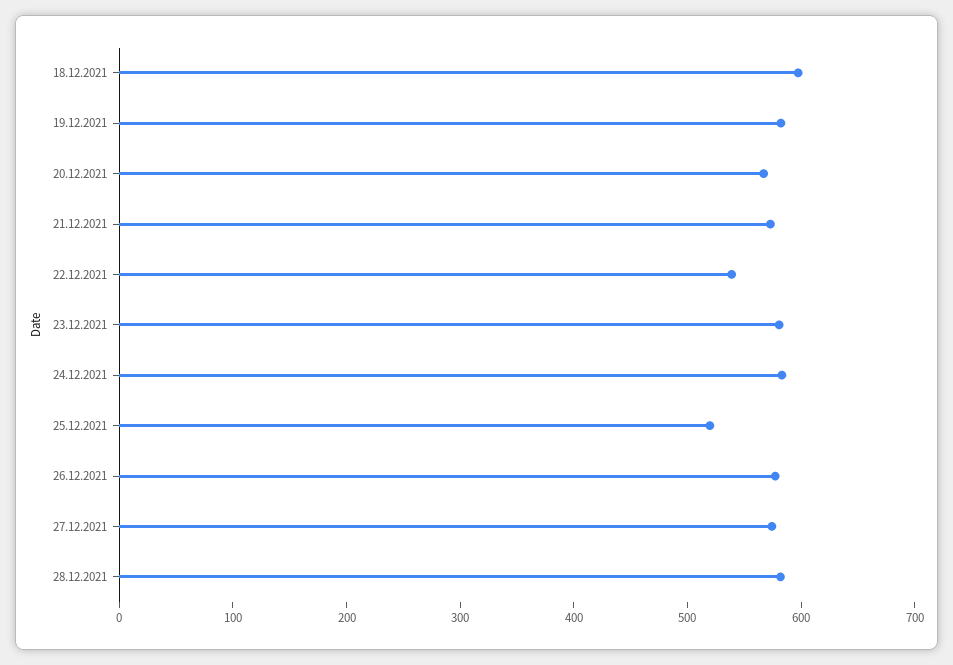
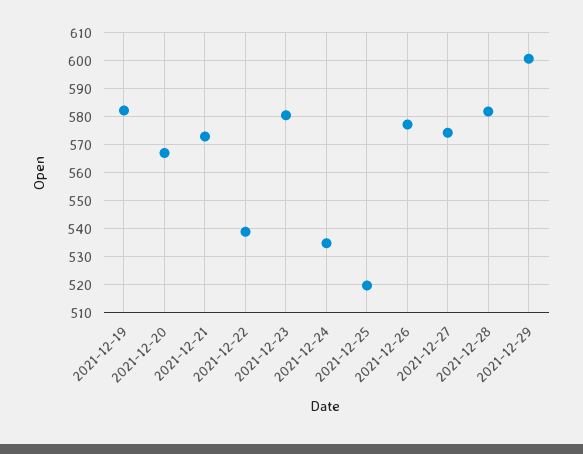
18.12.2021: 600 -> none
24.12.2021: 580 -> 535
2021-12-29: none -> 600

